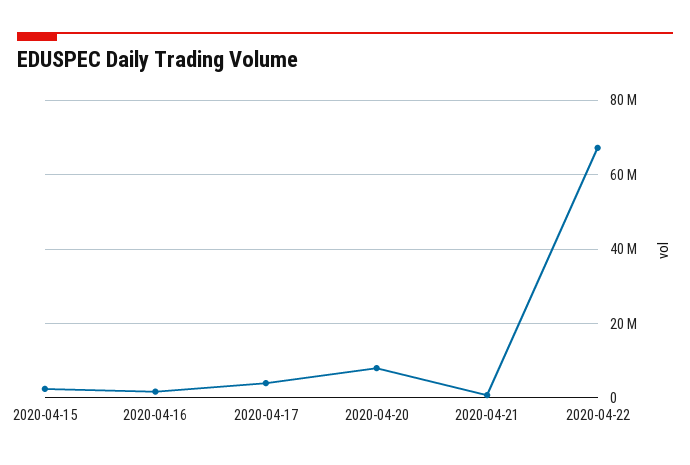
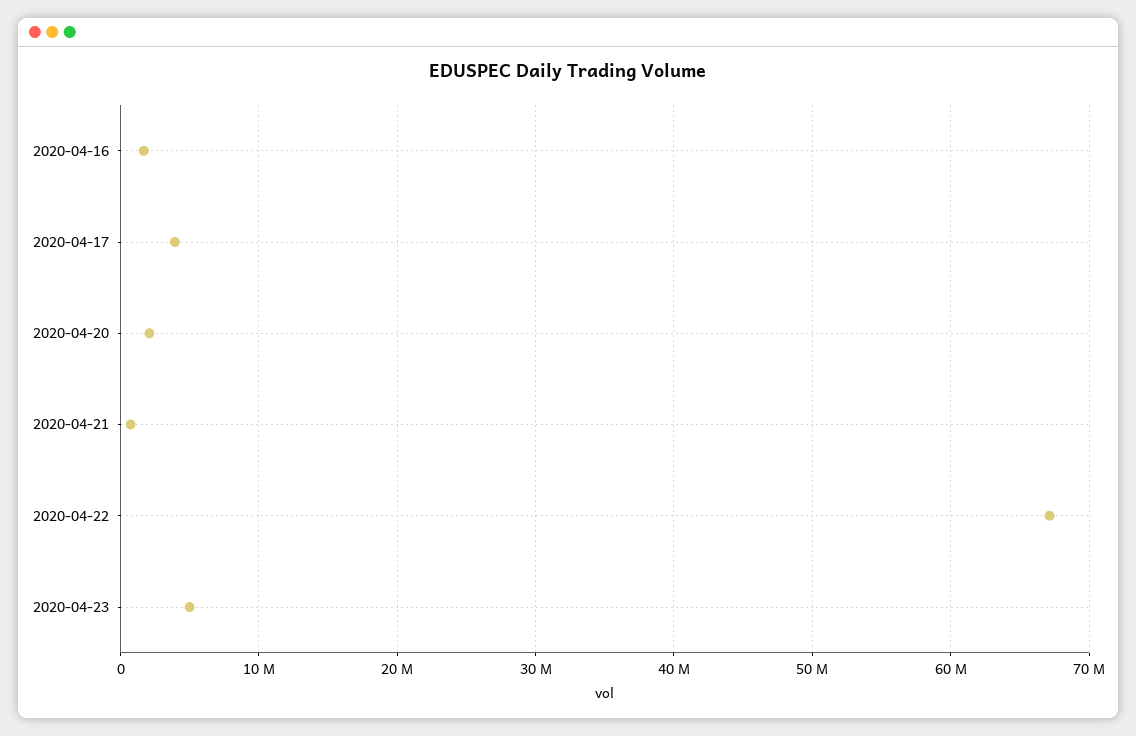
2020-04-15: 2000000 -> none
2020-04-20: 8000000 -> 2000000
2020-04-23: none -> 5000000

